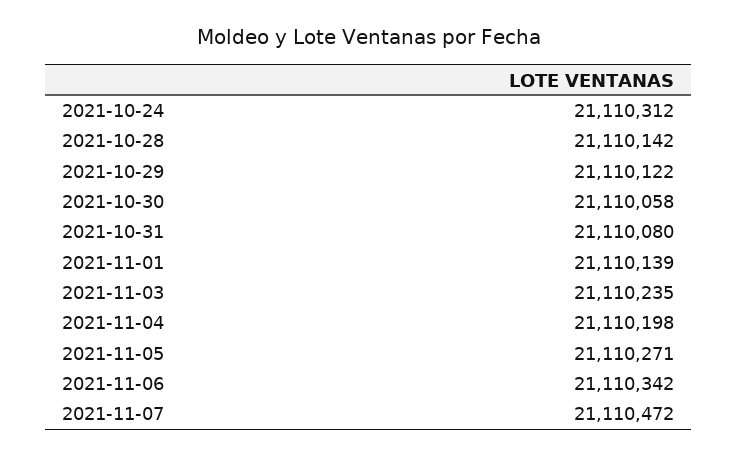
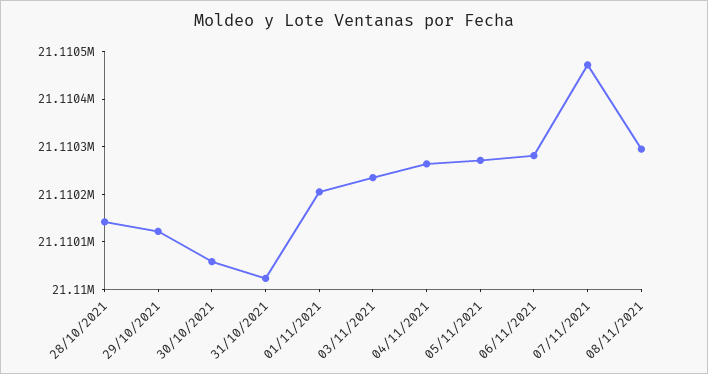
2021-10-24: 21110312 -> none
2021-10-31: 21110080 -> 21110020
2021-11-01: 21110139 -> 21110200
2021-11-04: 21110198 -> 21110260
2021-11-06: 21110342 -> 21110280
08/11/2021: none -> 21110300

